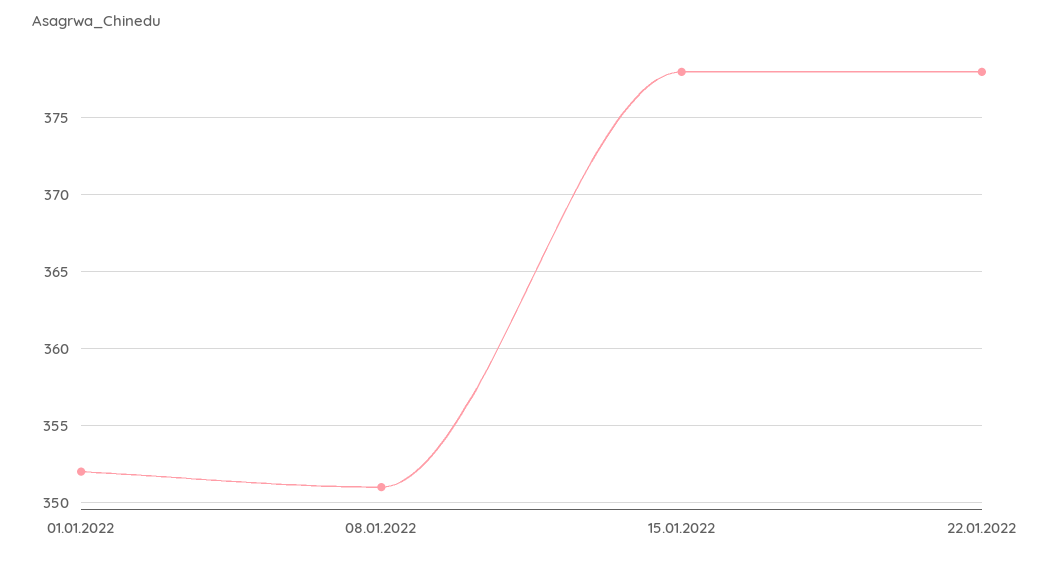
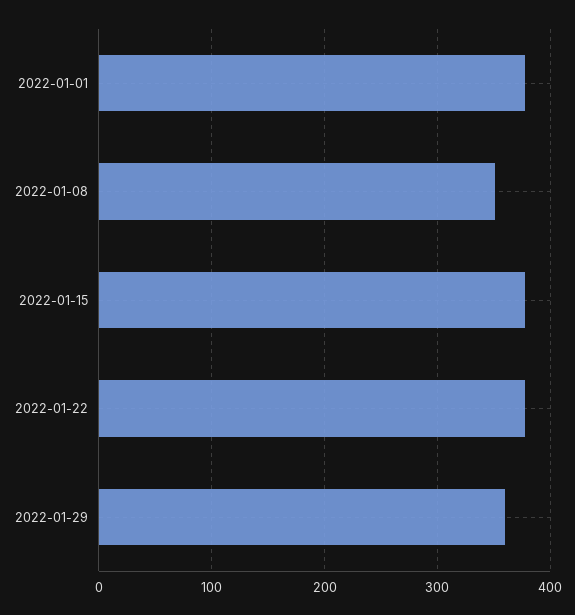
01.01.2022: 352 -> 380
2022-01-29: none -> 360

